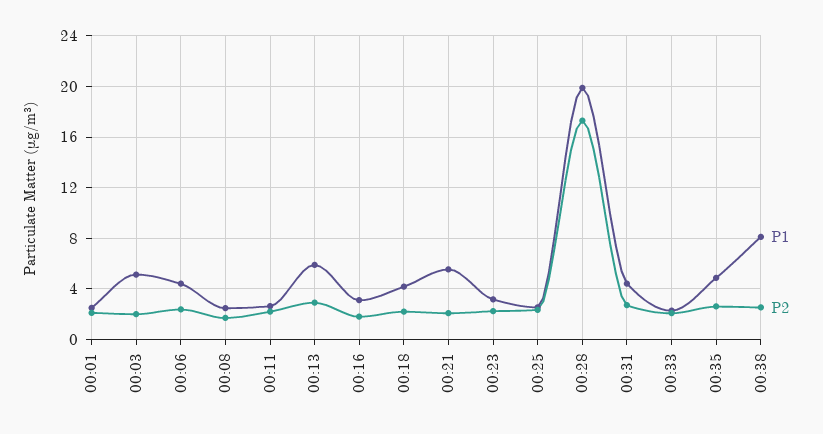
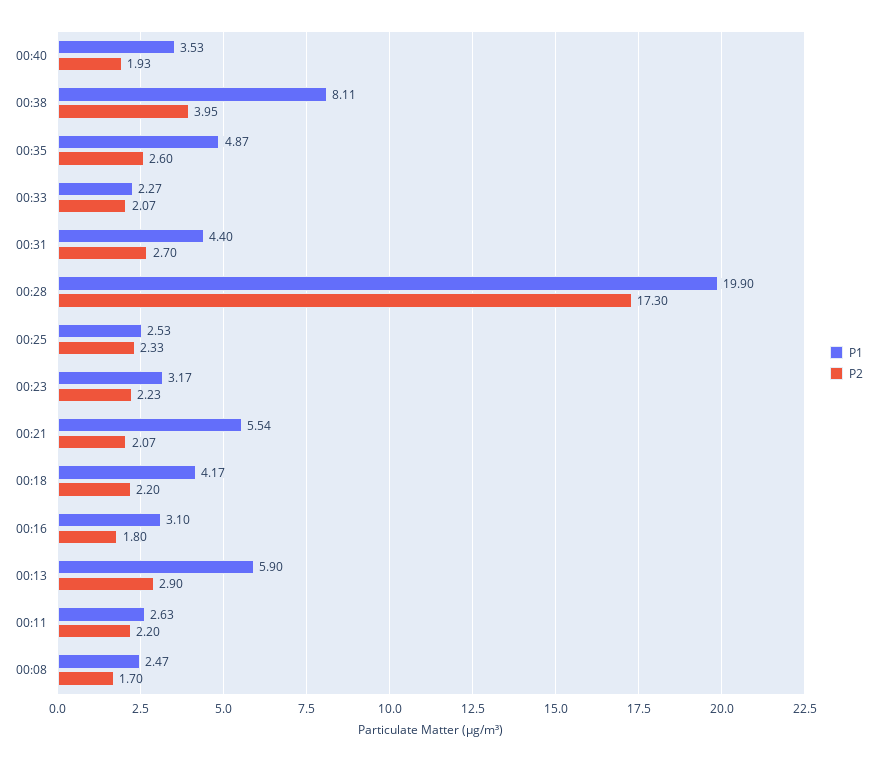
P1, 00:01: 2.5 -> none
P2, 00:01: 2 -> none
P1, 00:03: 5 -> none
P2, 00:03: 2 -> none
P1, 00:06: 4.5 -> none
P2, 00:06: 2.5 -> none
P2, 00:38: 2.5 -> 3.95
P1, 00:40: none -> 3.53
P2, 00:40: none -> 1.93

